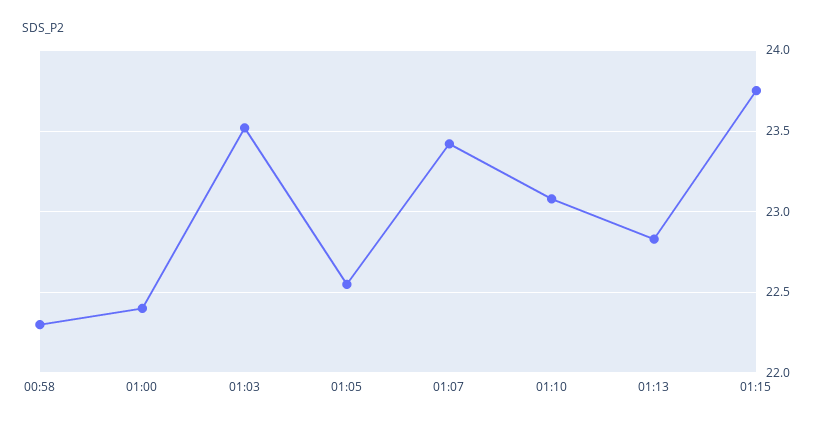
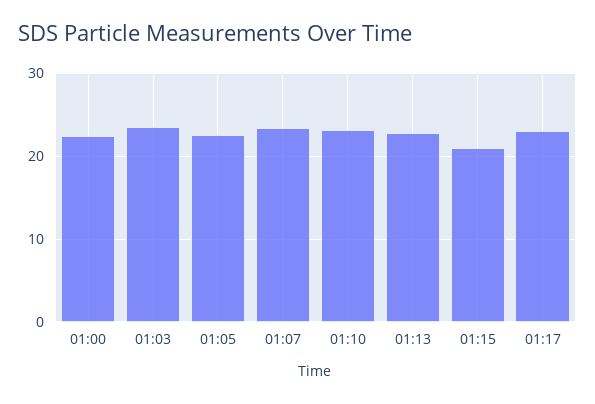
00:58: 22.3 -> none
01:15: 23.75 -> 21
01:17: none -> 23

